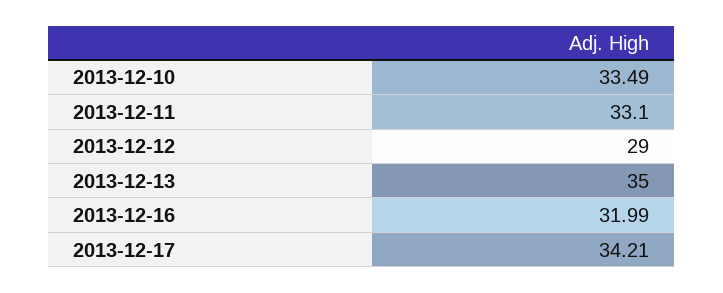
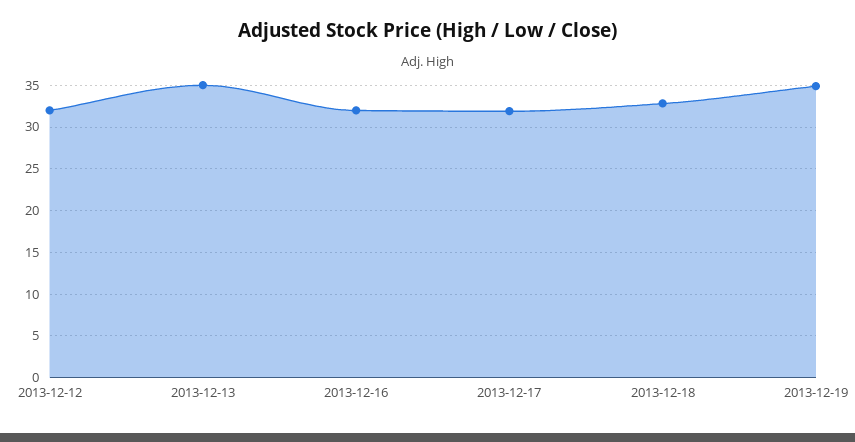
2013-12-10: 33.49 -> none
2013-12-11: 33.1 -> none
2013-12-12: 29 -> 32
2013-12-17: 34.21 -> 32
2013-12-18: none -> 33
2013-12-19: none -> 35

